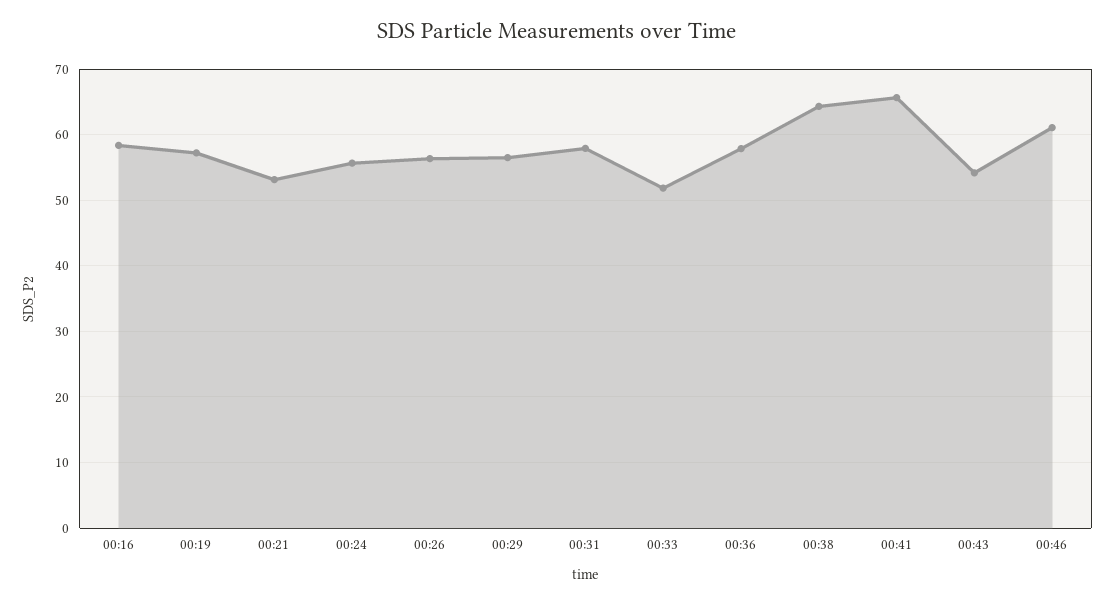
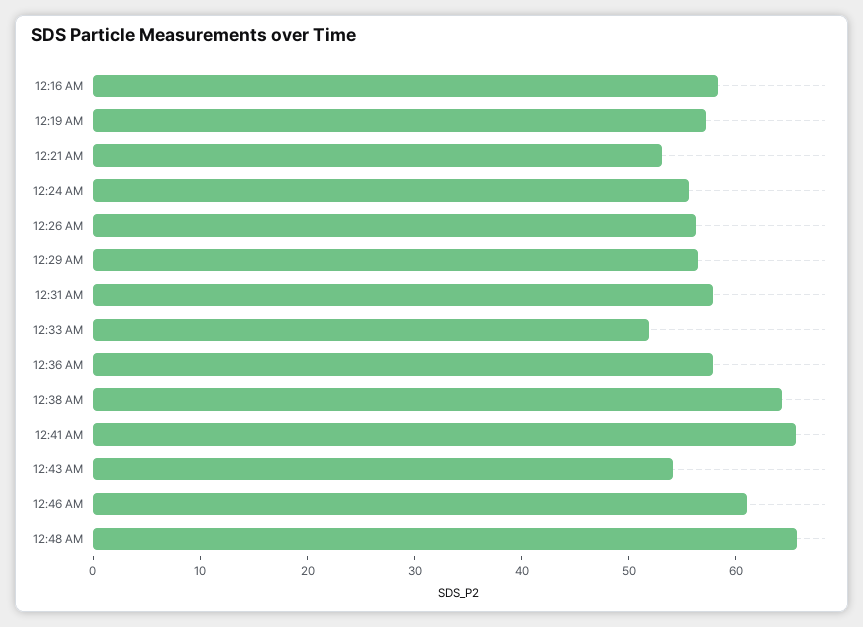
12:48 AM: none -> 66

